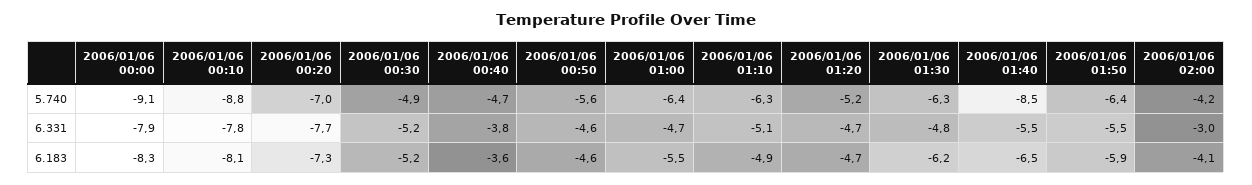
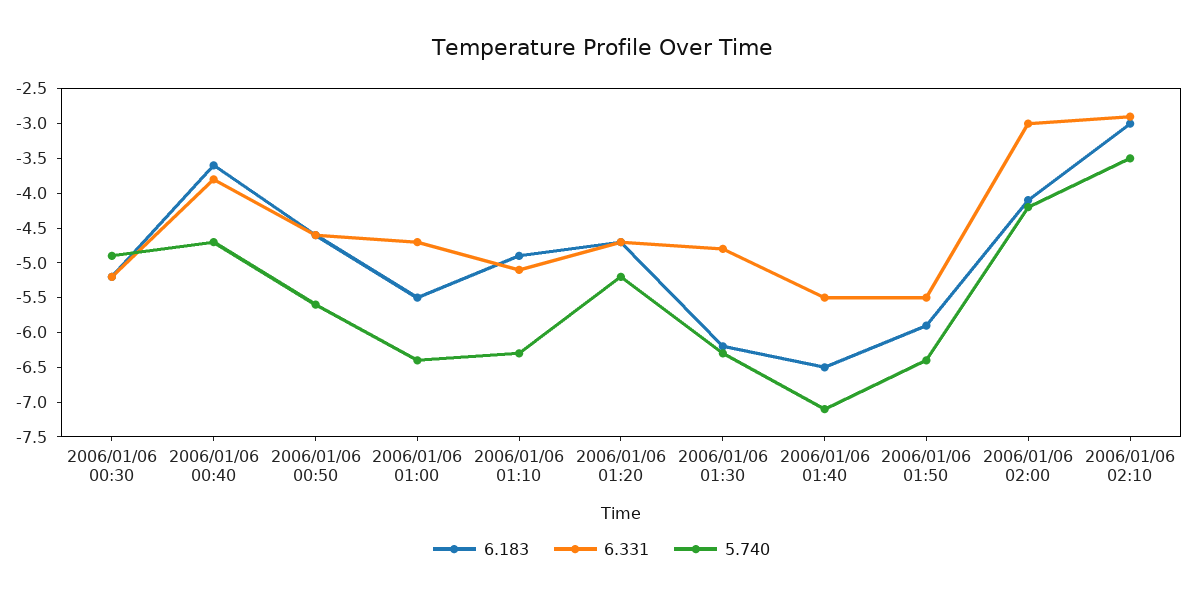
5.740, 2006/01/06 00:00: -9.1 -> none
5.740, 2006/01/06 00:10: -8.8 -> none
5.740, 2006/01/06 00:20: -7 -> none
5.740, 2006/01/06 01:40: -8.5 -> -7
6.331, 2006/01/06 00:00: -7.9 -> none
6.331, 2006/01/06 00:10: -7.8 -> none
6.331, 2006/01/06 00:20: -7.7 -> none
6.183, 2006/01/06 00:00: -8.3 -> none
6.183, 2006/01/06 00:10: -8.1 -> none
6.183, 2006/01/06 00:20: -7.3 -> none
6.183, 2006/01/06 02:10: none -> -3
6.331, 2006/01/06 02:10: none -> -3
5.740, 2006/01/06 02:10: none -> -3.5

